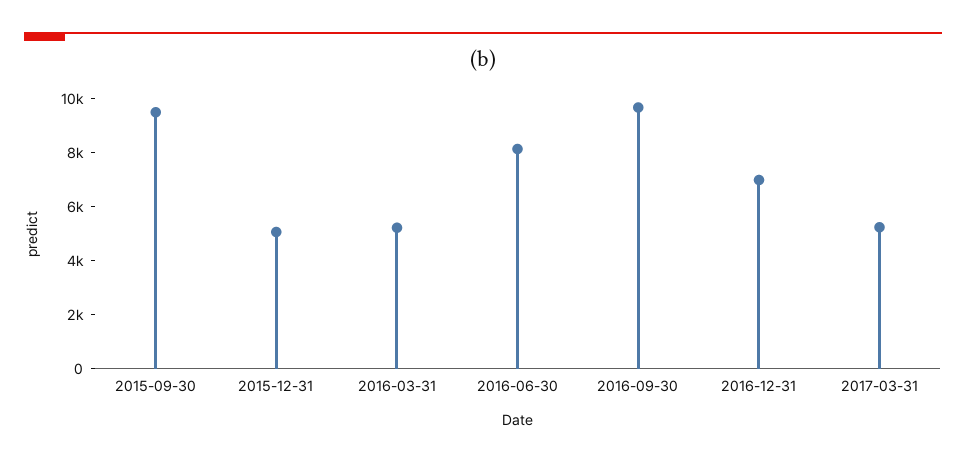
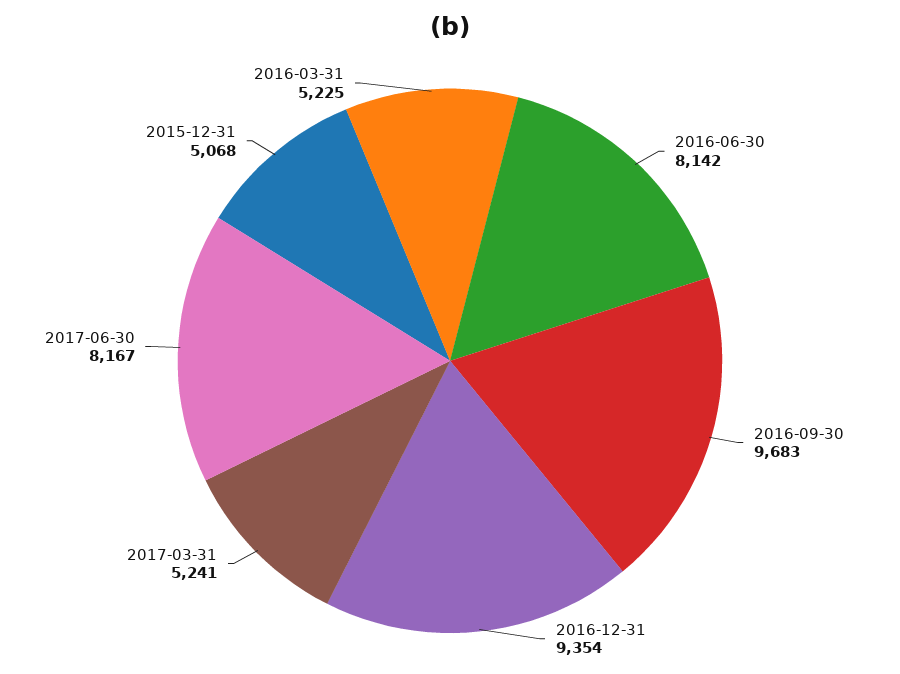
2015-09-30: 9500 -> none
2016-12-31: 7000 -> 9354
2017-06-30: none -> 8167

